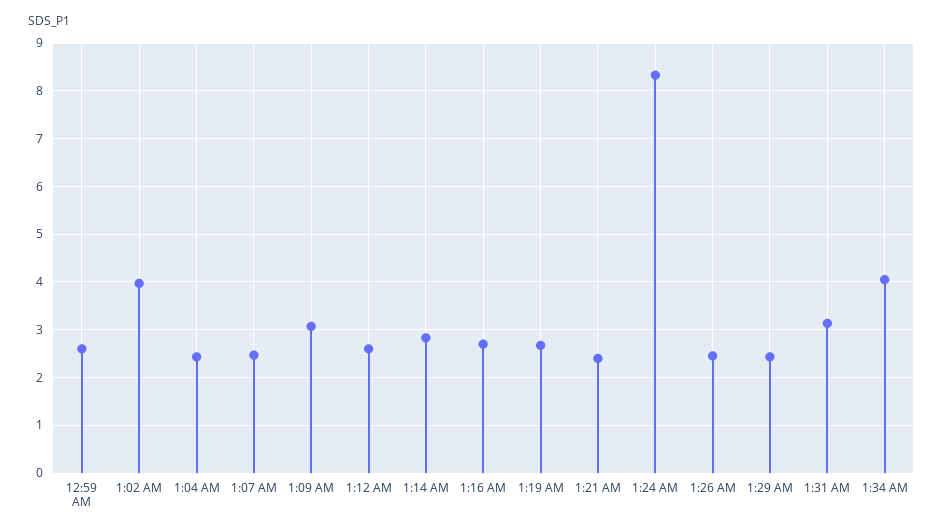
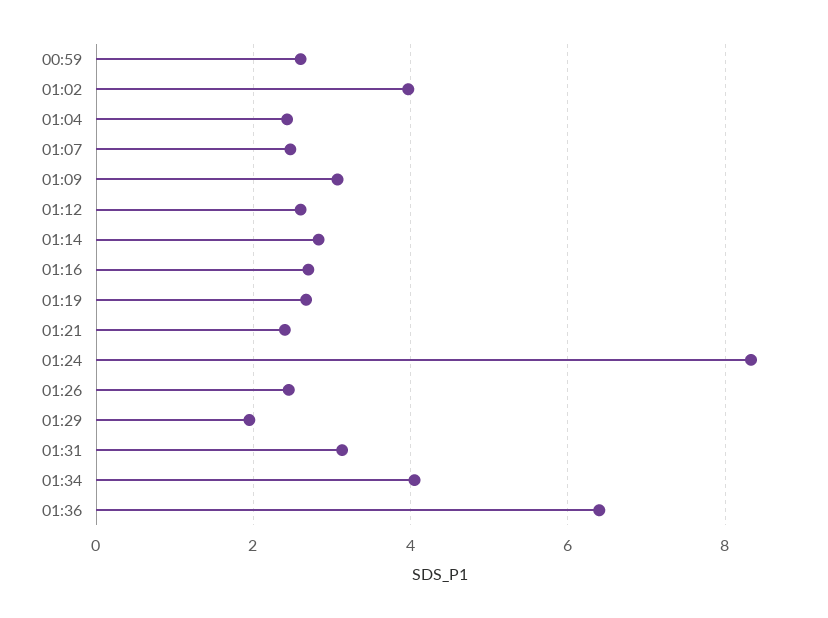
1:29 AM: 2.4 -> 2
01:36: none -> 6.4

